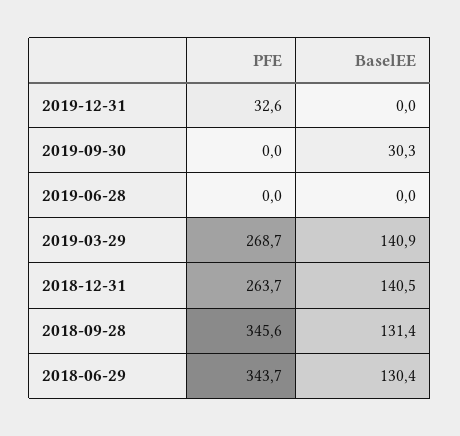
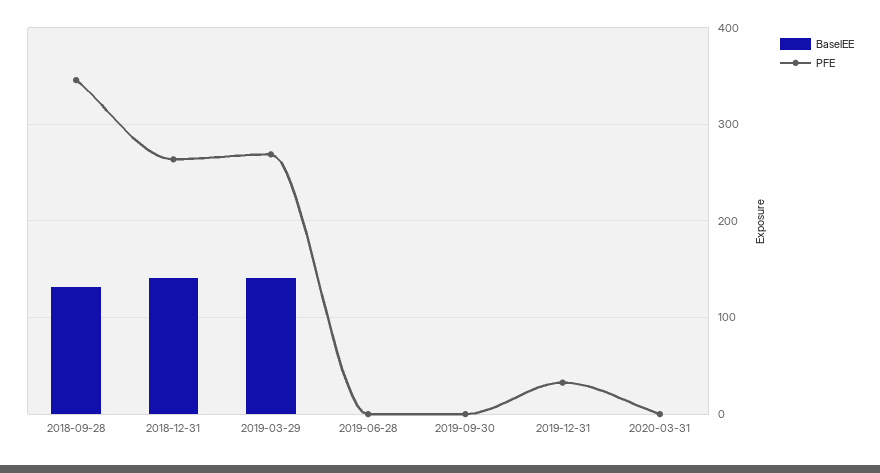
BaselEE, 2019-09-30: 30.3 -> 0
PFE, 2018-06-29: 343.7 -> none
BaselEE, 2018-06-29: 130.4 -> none
BaselEE, 2020-03-31: none -> 0
PFE, 2020-03-31: none -> 0

